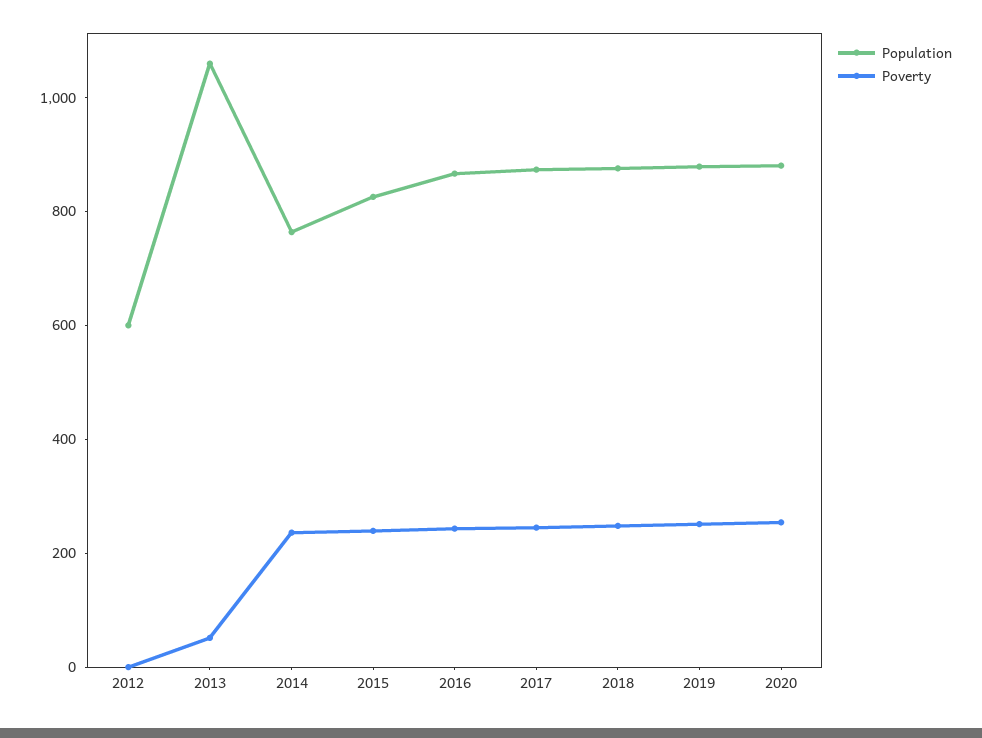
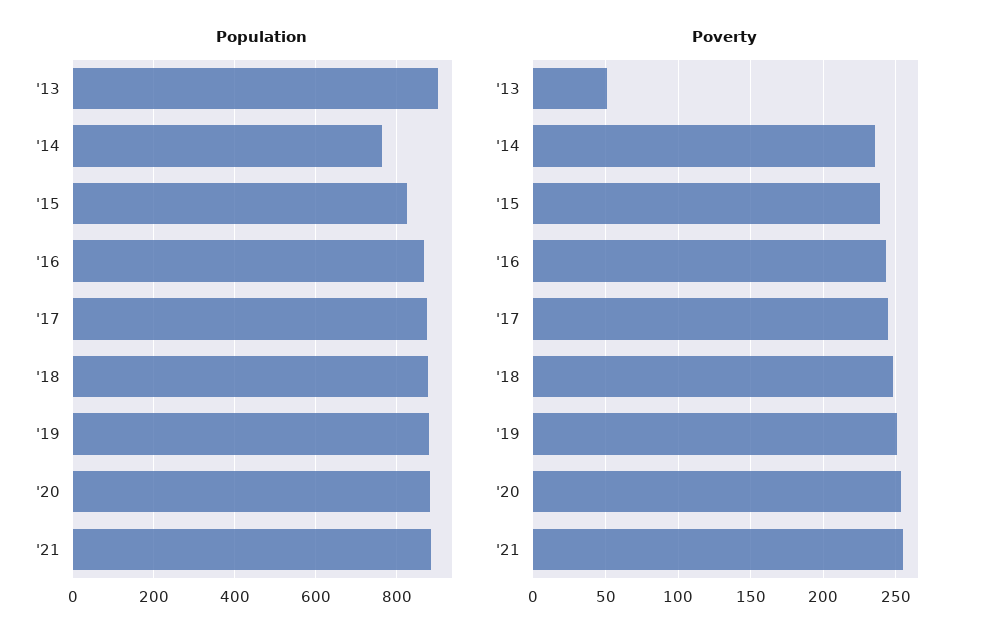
Population, 2012: 600 -> none
Poverty, 2012: 0 -> none
Population, 2013: 1050 -> 900
Population, '21: none -> 880
Poverty, '21: none -> 255

